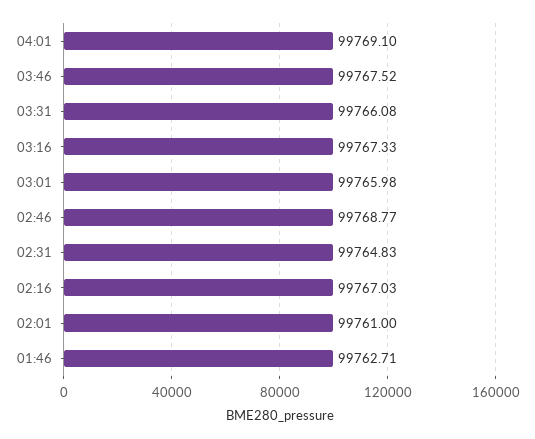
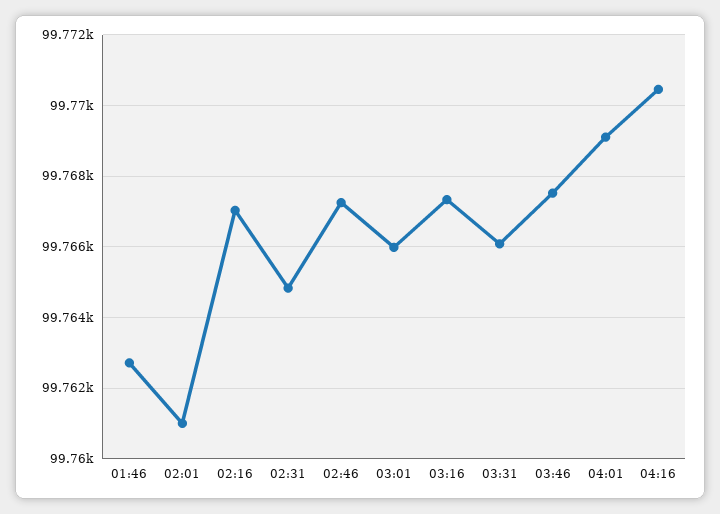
02:46: 99768.77 -> 99767.2
04:16: none -> 99770.4

